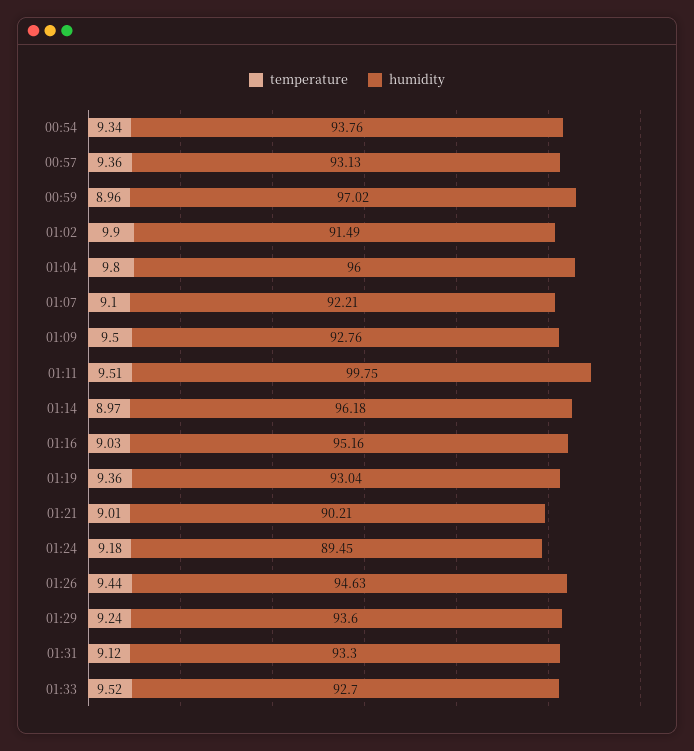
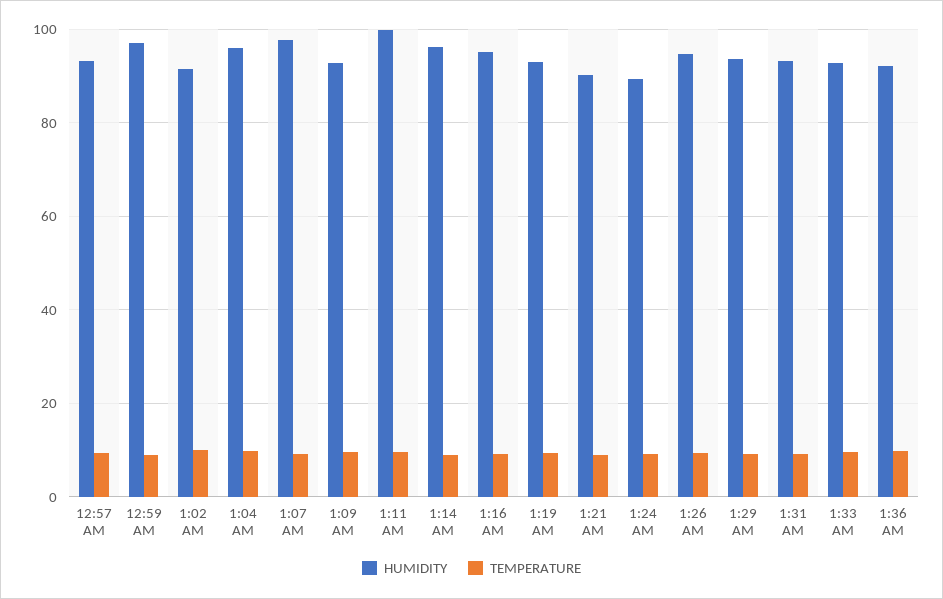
temperature, 00:54: 9.34 -> none
humidity, 00:54: 93.76 -> none
humidity, 01:07: 92.21 -> 98
humidity, 1:36 AM: none -> 92
temperature, 1:36 AM: none -> 10

